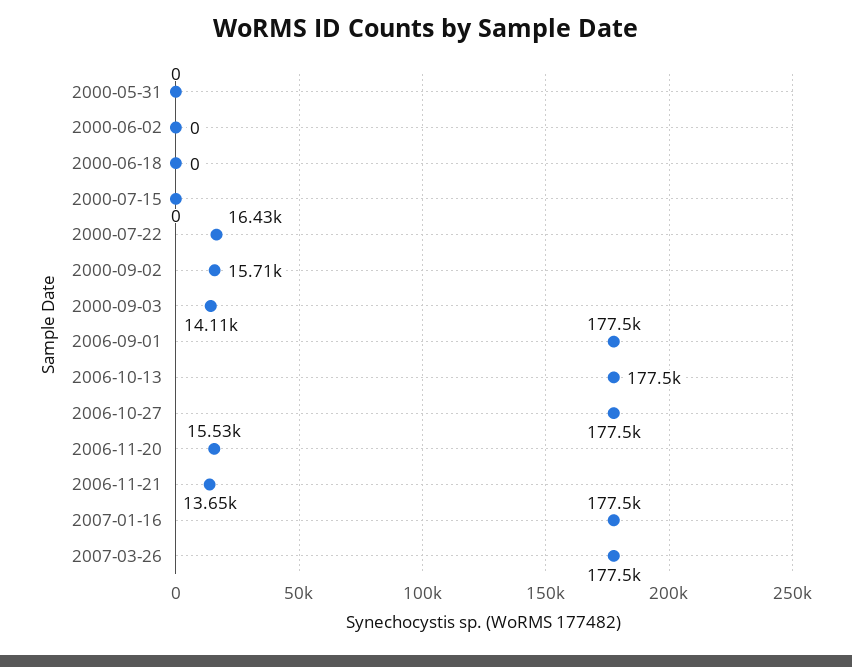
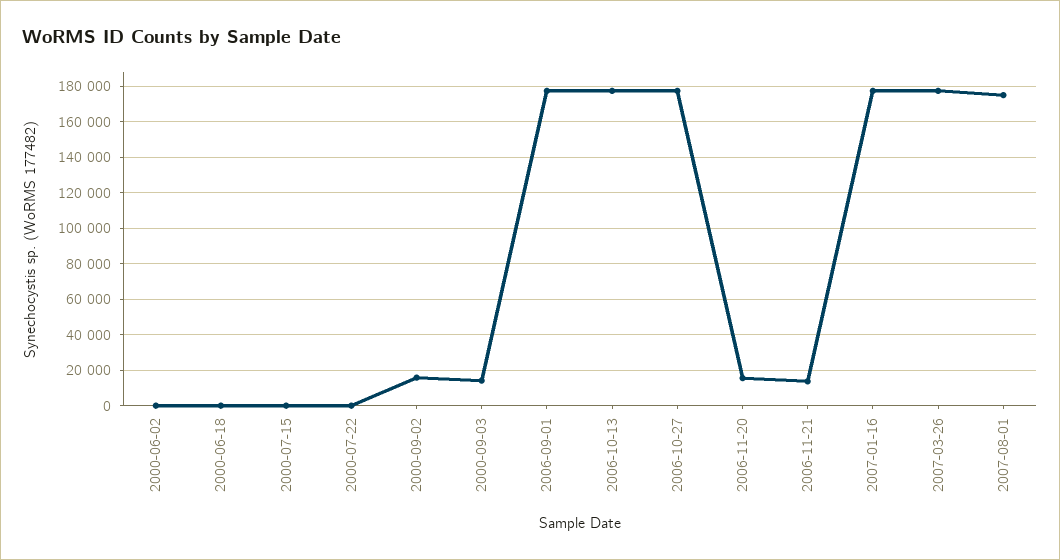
2000-05-31: 0 -> none
2000-07-22: 16430 -> 0
2007-08-01: none -> 175000

